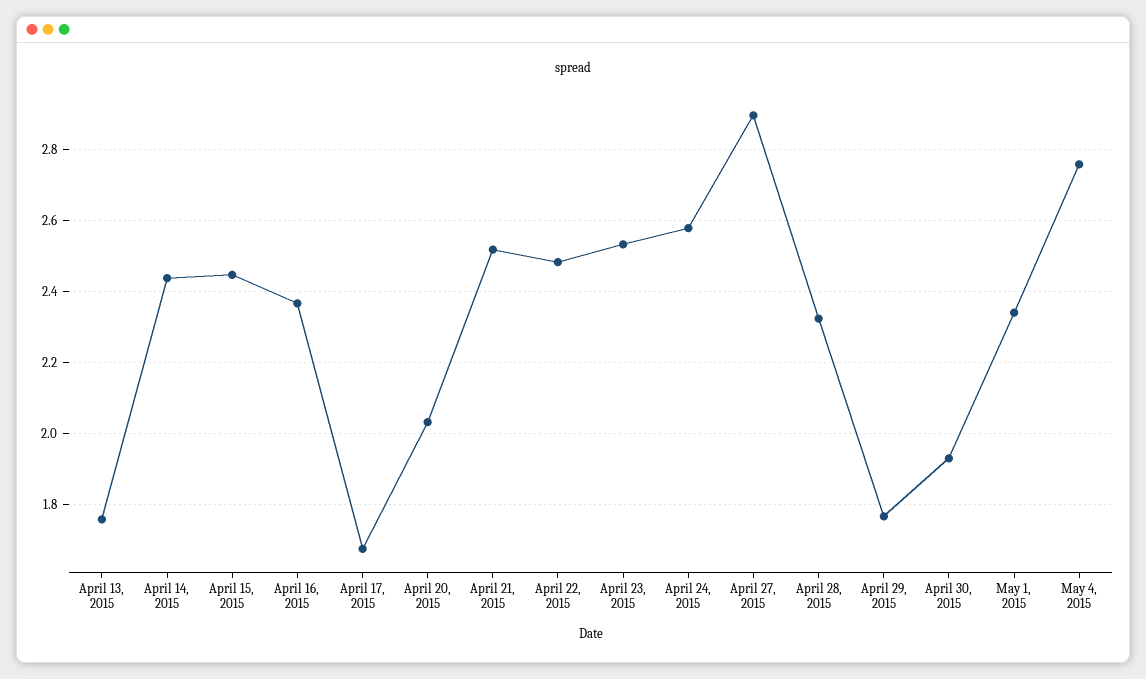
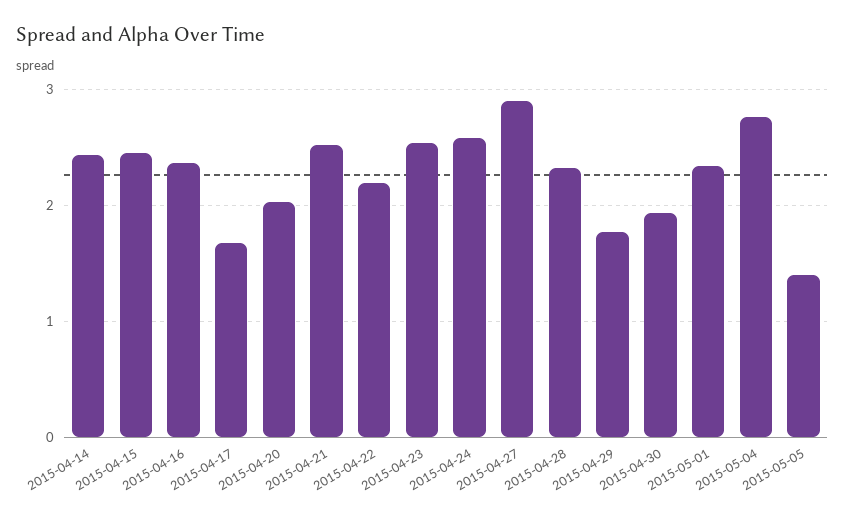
April 13, 2015: 1.76 -> none
April 22, 2015: 2.48 -> 2.2
2015-05-05: none -> 1.4

